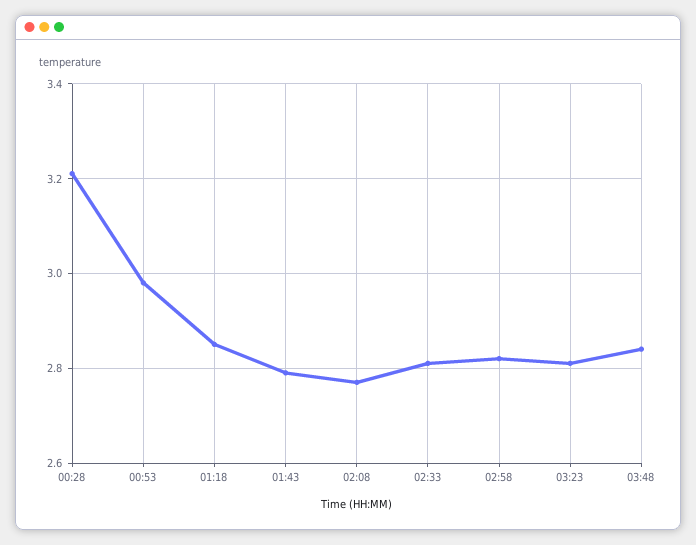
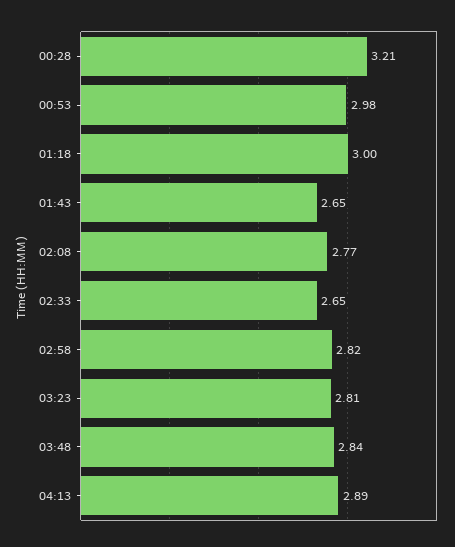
01:18: 2.85 -> 3
01:43: 2.8 -> 2.65
02:33: 2.8 -> 2.65
04:13: none -> 2.89

